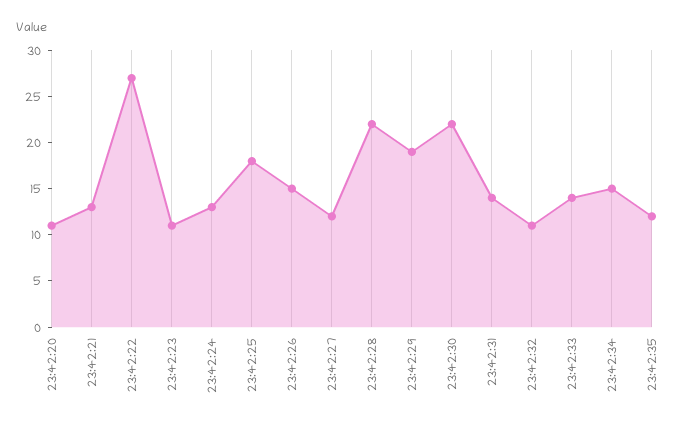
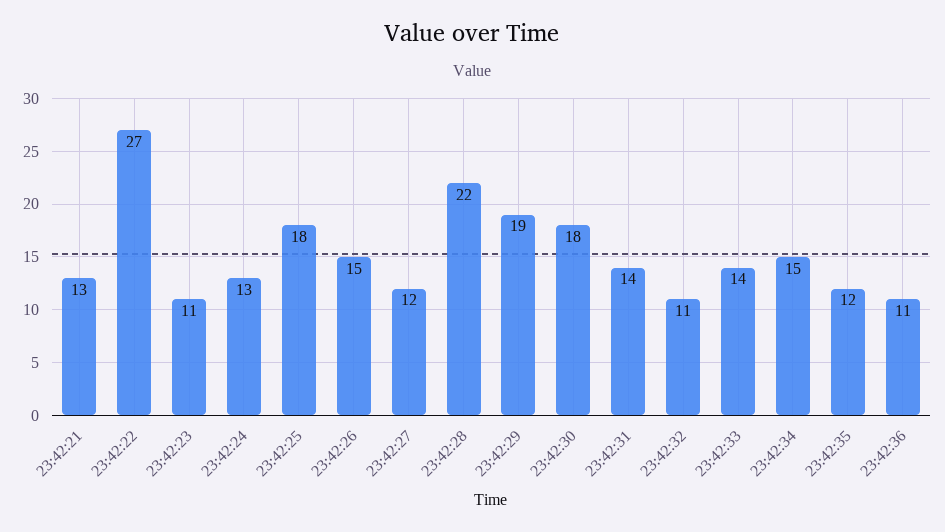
23:42:20: 11 -> none
23:42:30: 22 -> 18
23:42:36: none -> 11

